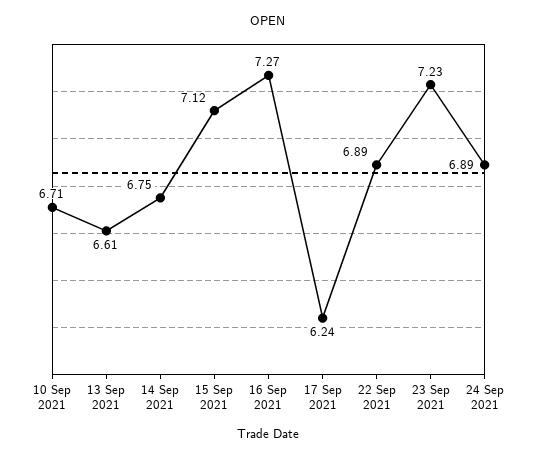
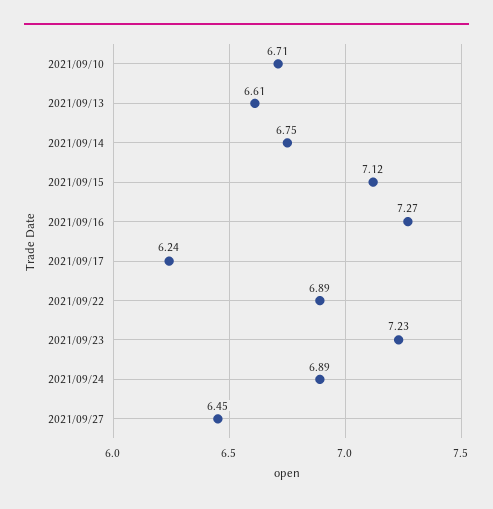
2021/09/27: none -> 6.45

